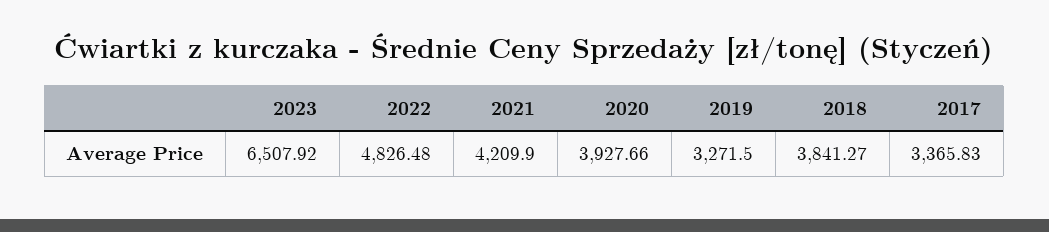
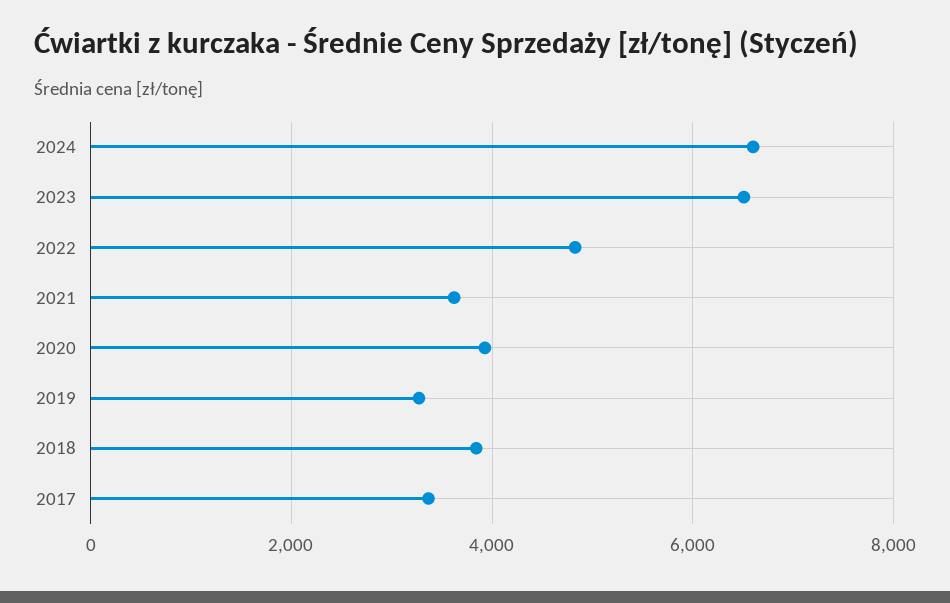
2021: 4209.9 -> 3600
2024: none -> 6600

